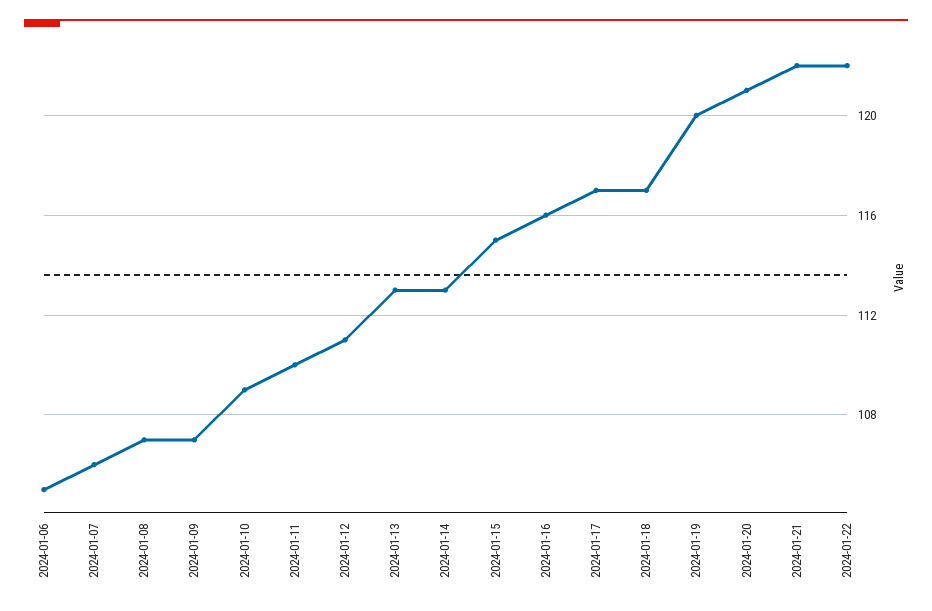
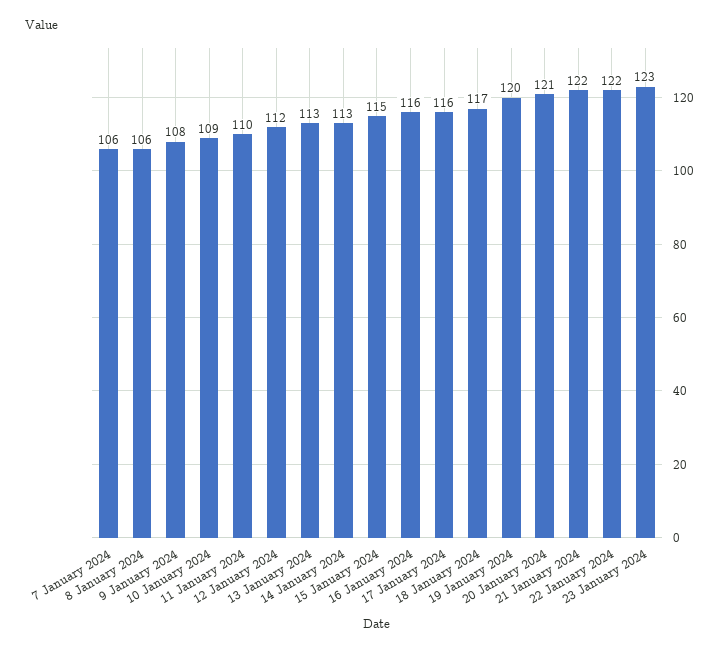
2024-01-06: 105 -> none
2024-01-08: 107 -> 106
2024-01-09: 107 -> 108
2024-01-12: 111 -> 112
2024-01-17: 117 -> 116
23 January 2024: none -> 123

